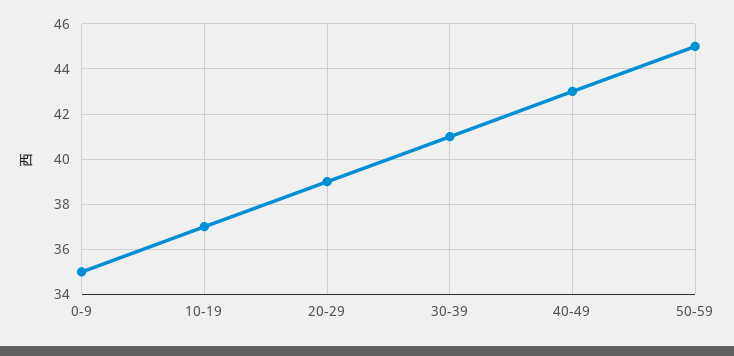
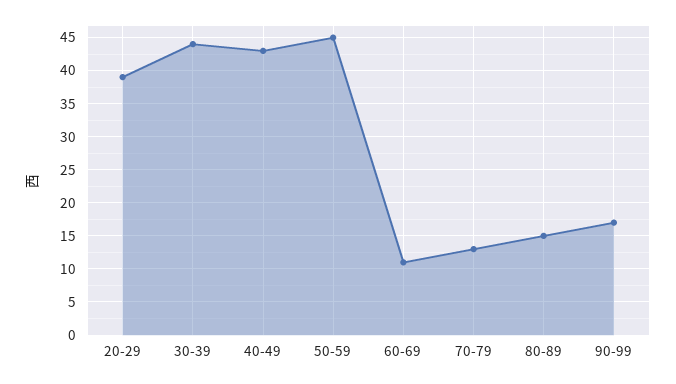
0-9: 35 -> none
10-19: 37 -> none
30-39: 41 -> 44
60-69: none -> 11
70-79: none -> 13
80-89: none -> 15
90-99: none -> 17

